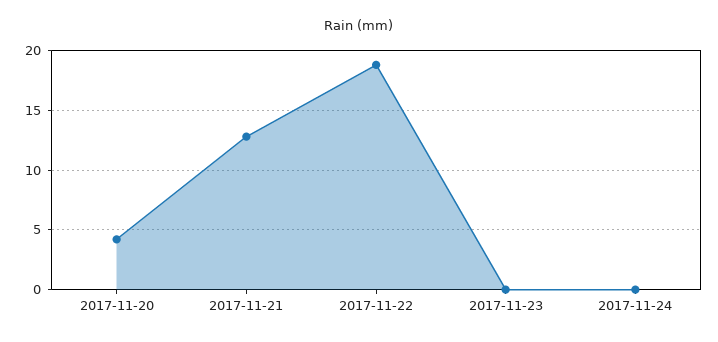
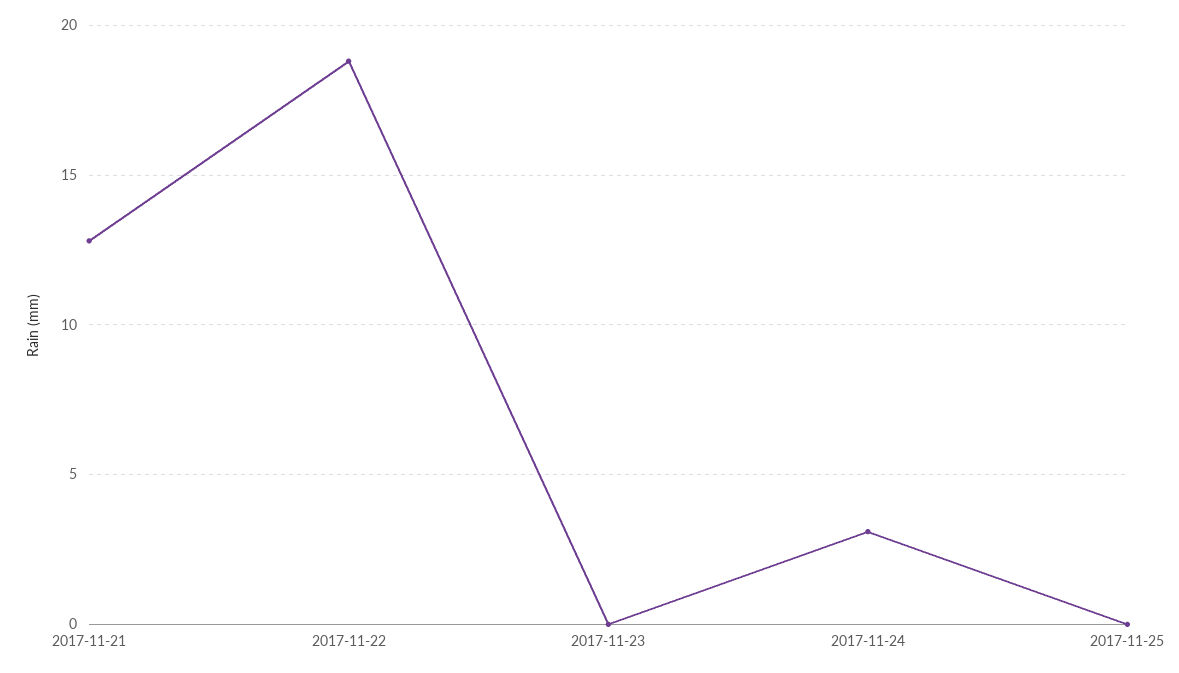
2017-11-20: 4 -> none
2017-11-24: 0 -> 3
2017-11-25: none -> 0

